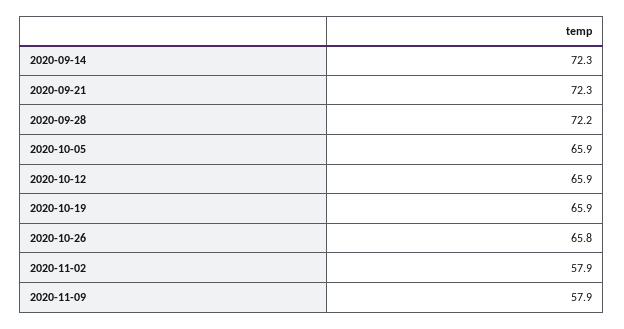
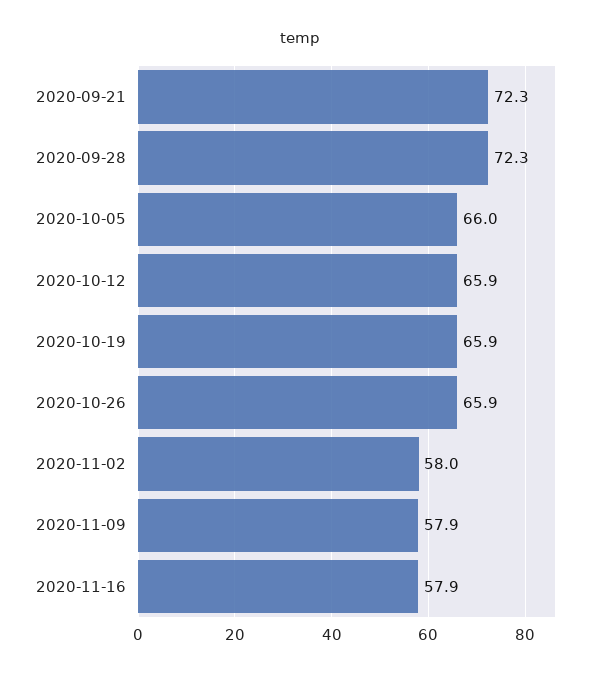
2020-09-14: 72.3 -> none
2020-09-28: 72.2 -> 72.3
2020-10-05: 65.9 -> 66
2020-10-26: 65.8 -> 65.9
2020-11-02: 57.9 -> 58
2020-11-16: none -> 57.9

